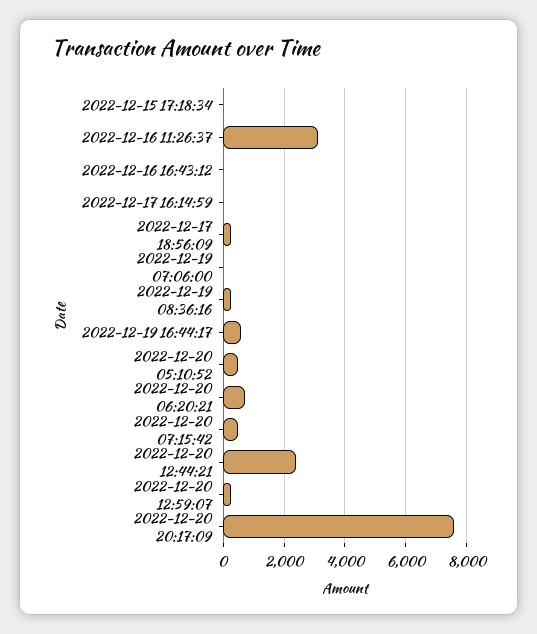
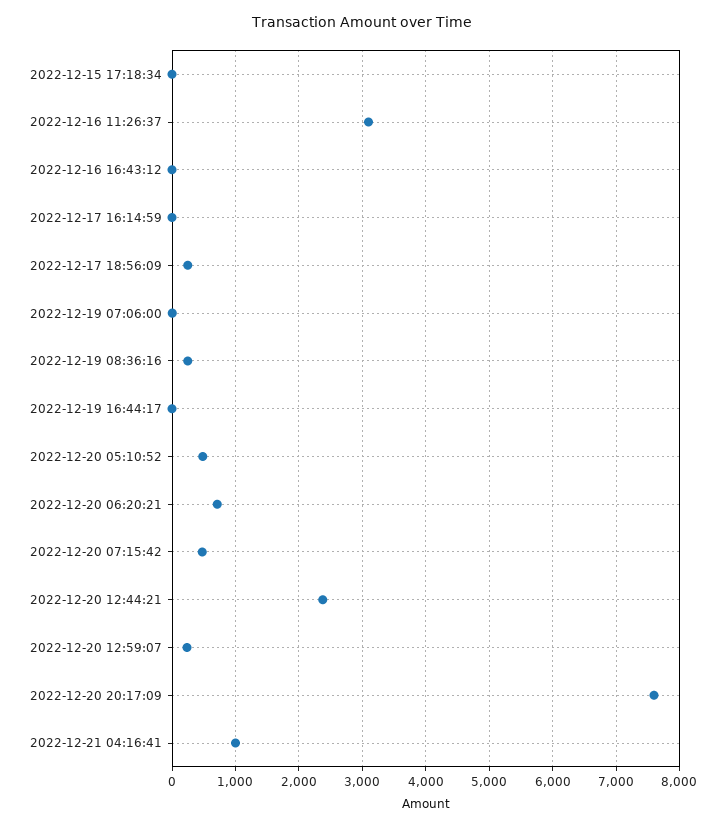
2022-12-19 16:44:17: 600 -> 0
2022-12-21 04:16:41: none -> 1000

